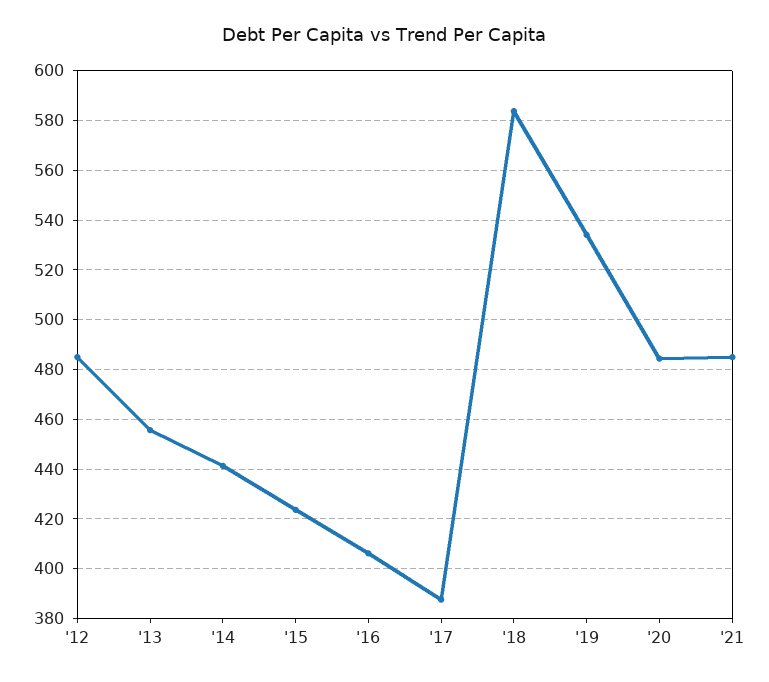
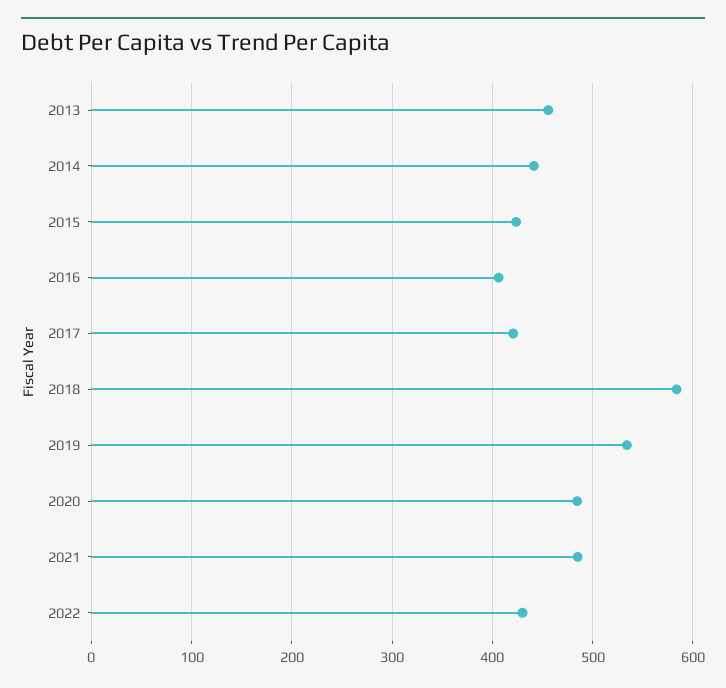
'12: 485 -> none
'17: 387.5 -> 420
2022: none -> 430

